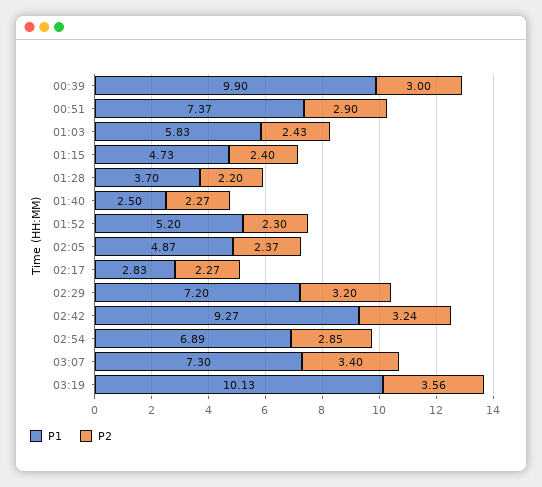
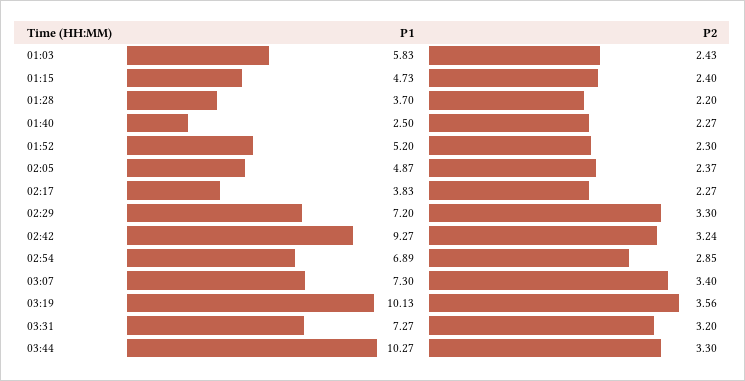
P1, 00:39: 9.9 -> none
P2, 00:39: 3 -> none
P1, 00:51: 7.37 -> none
P2, 00:51: 2.9 -> none
P1, 02:17: 2.83 -> 3.83
P2, 02:29: 3.2 -> 3.3
P1, 03:31: none -> 7.27
P2, 03:31: none -> 3.2
P1, 03:44: none -> 10.27
P2, 03:44: none -> 3.3

